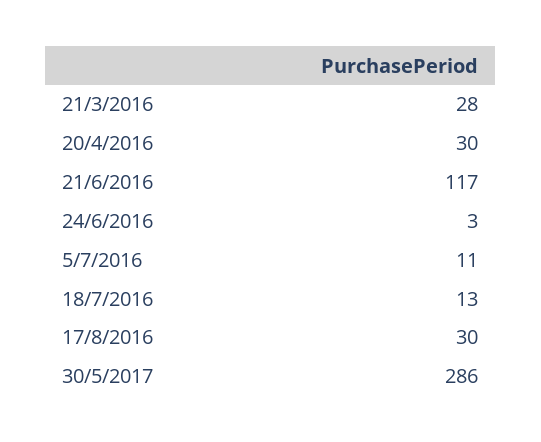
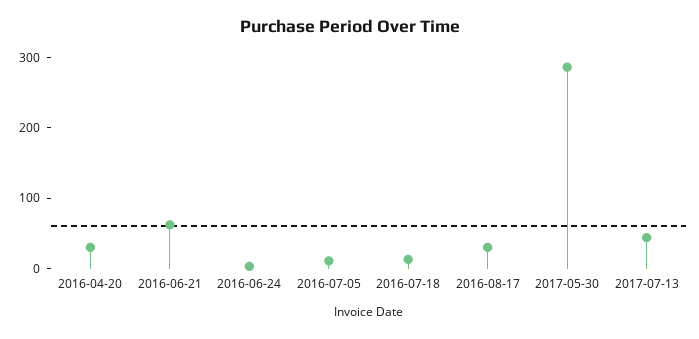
21/3/2016: 28 -> none
21/6/2016: 117 -> 60
2017-07-13: none -> 40

